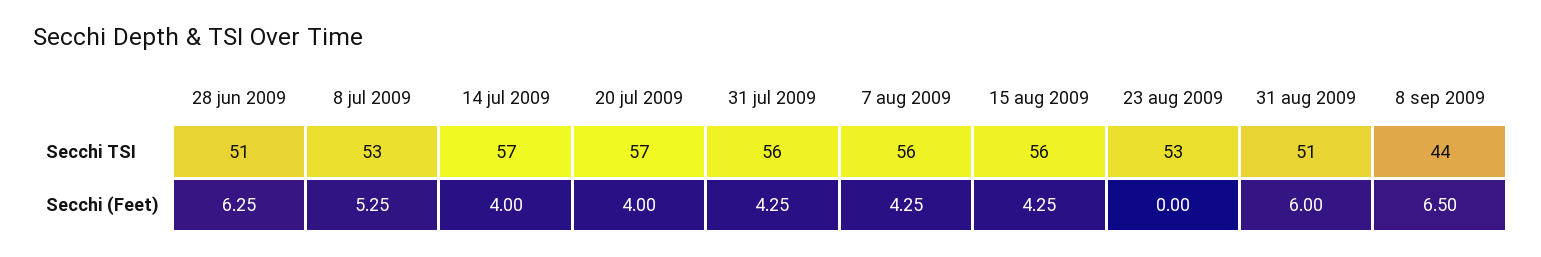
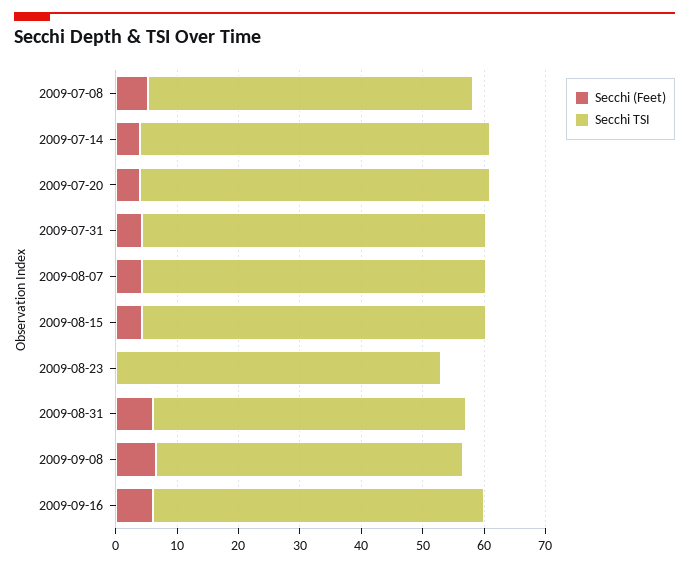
Secchi TSI, 28 jun 2009: 51 -> none
Secchi TSI, 8 sep 2009: 44 -> 50
Secchi (Feet), 28 jun 2009: 6.25 -> none
Secchi (Feet), 2009-09-16: none -> 6
Secchi TSI, 2009-09-16: none -> 54

